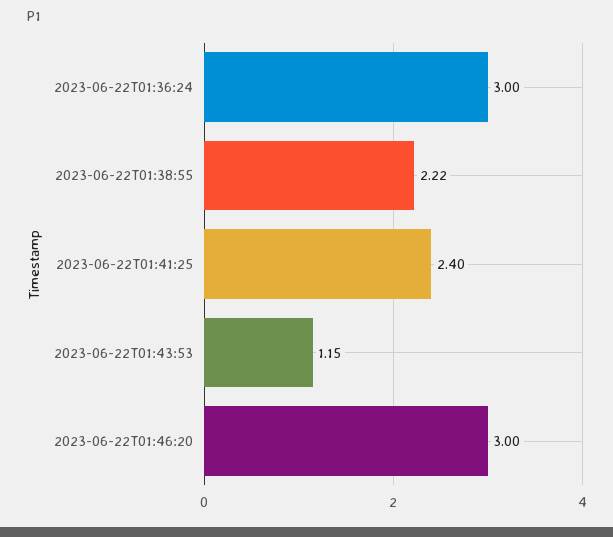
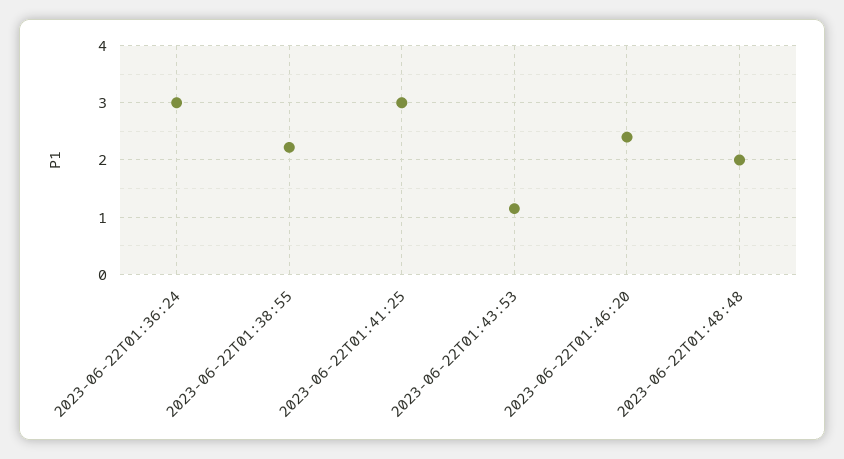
2023-06-22T01:41:25: 2.4 -> 3
2023-06-22T01:46:20: 3 -> 2.4
2023-06-22T01:48:48: none -> 2

